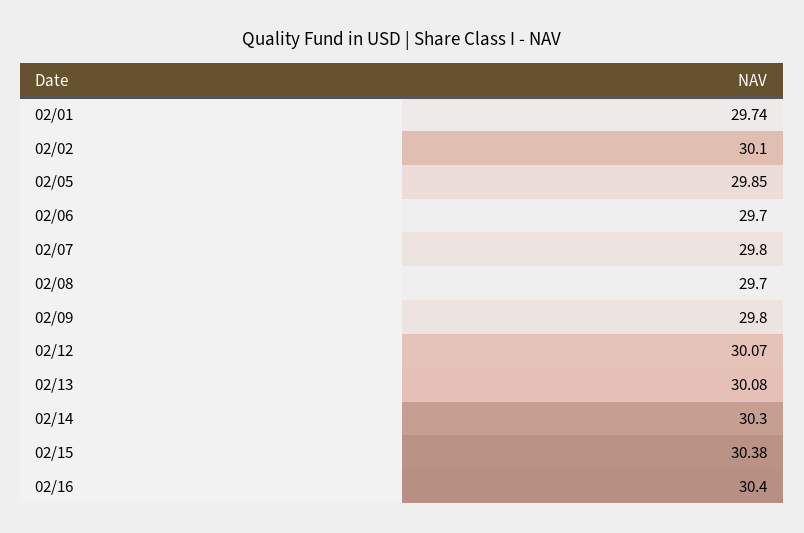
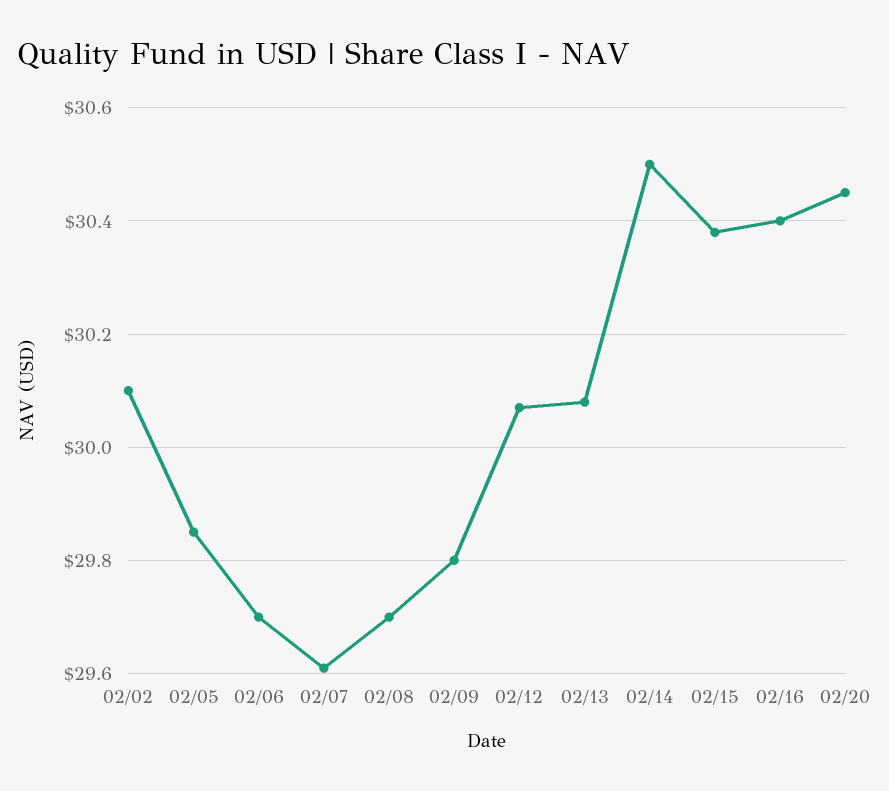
02/01: 29.74 -> none
02/07: 29.8 -> 29.6
02/14: 30.3 -> 30.5
02/20: none -> 30.45

